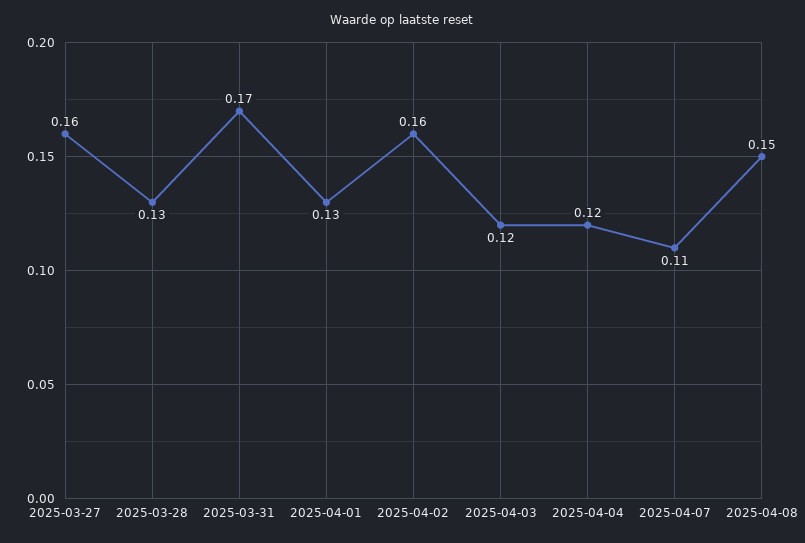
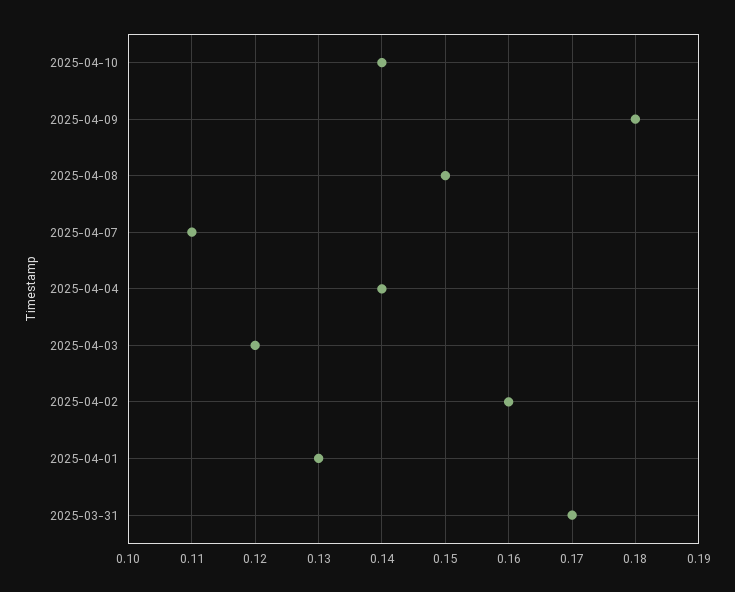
2025-03-27: 0.16 -> none
2025-03-28: 0.13 -> none
2025-04-04: 0.12 -> 0.14
2025-04-10: none -> 0.14
2025-04-09: none -> 0.18

